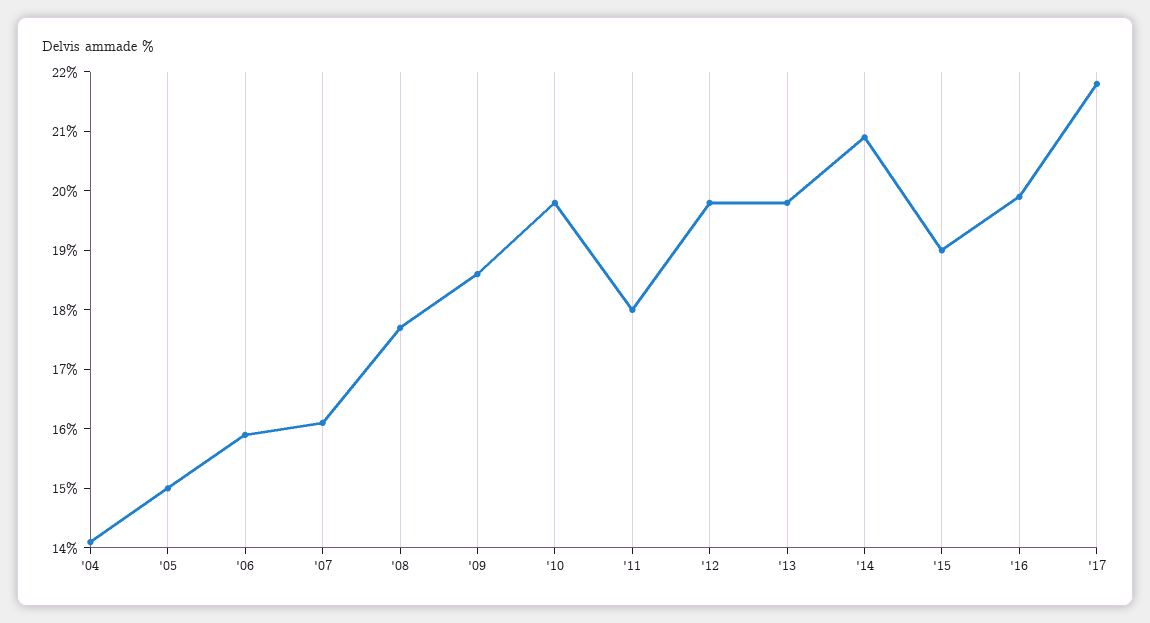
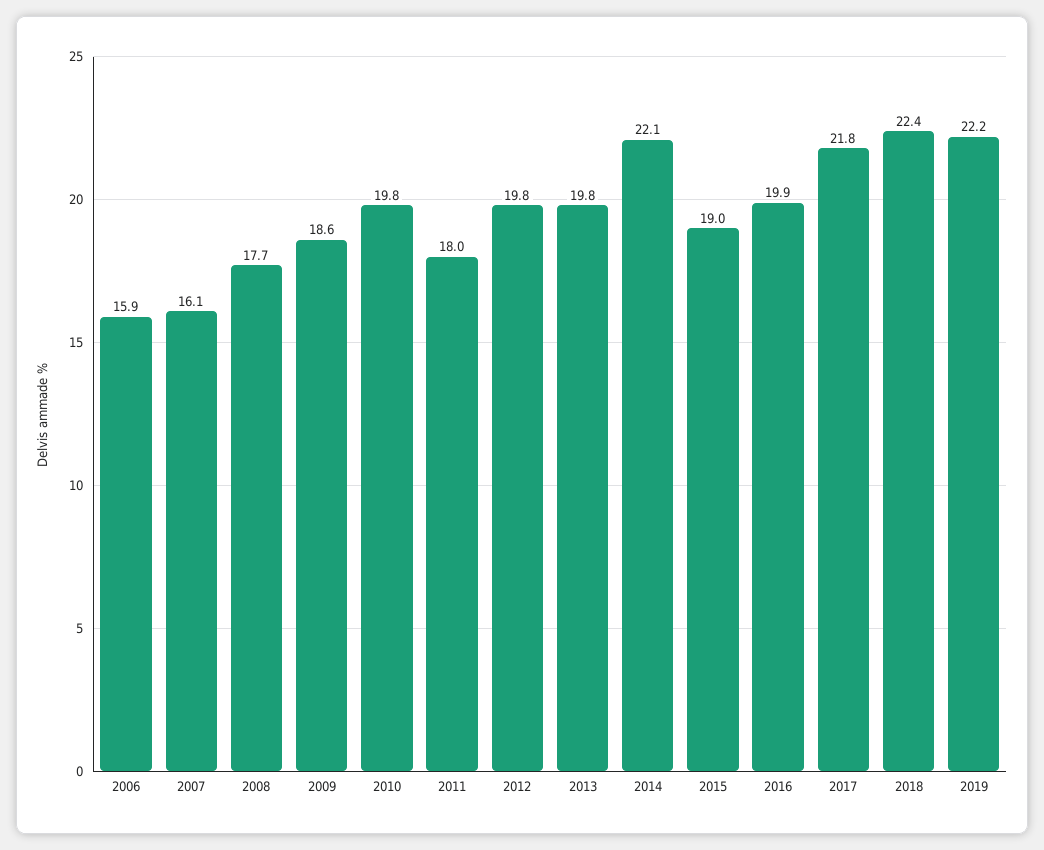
'04: 14 -> none
'05: 15 -> none
'14: 21 -> 22.1
2018: none -> 22.4
2019: none -> 22.2

